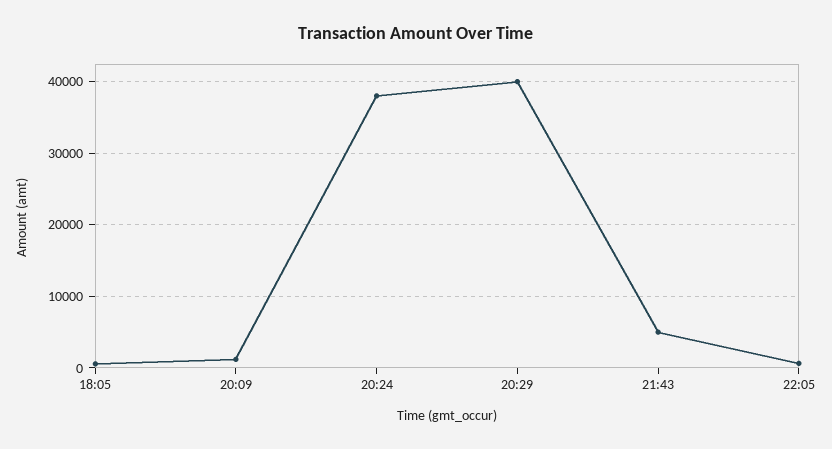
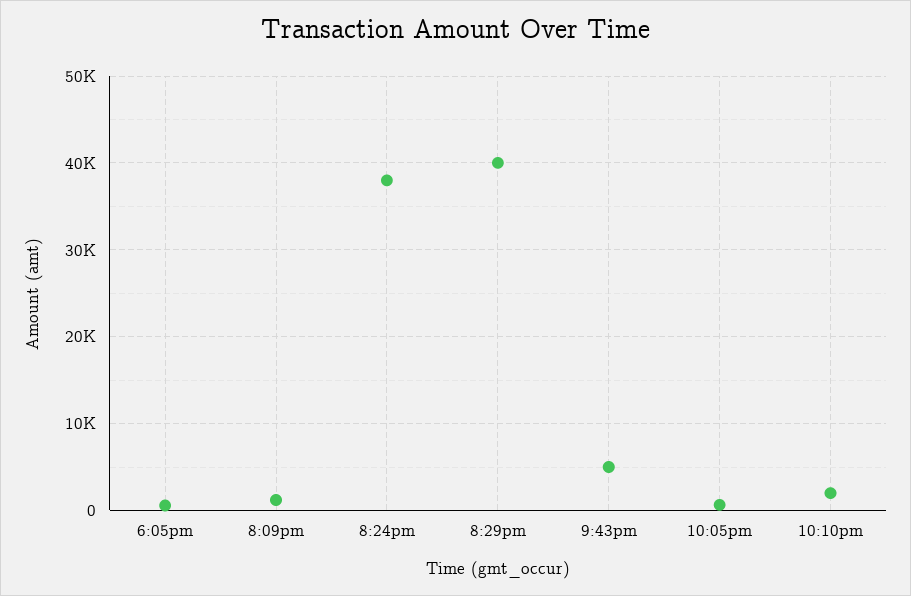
10:10pm: none -> 2000

